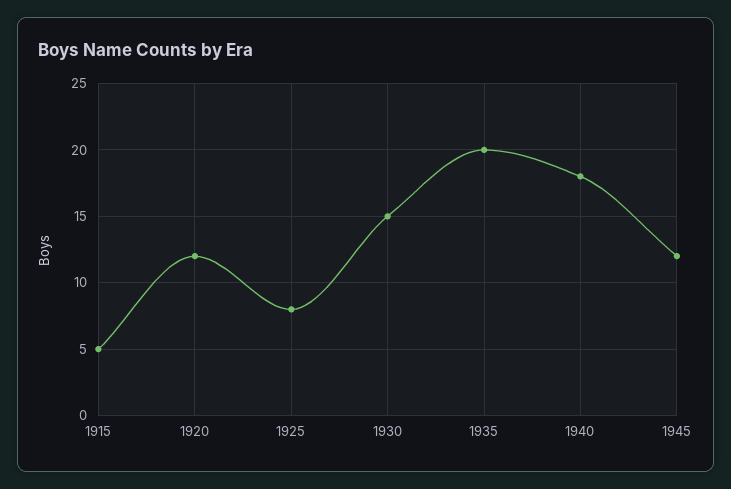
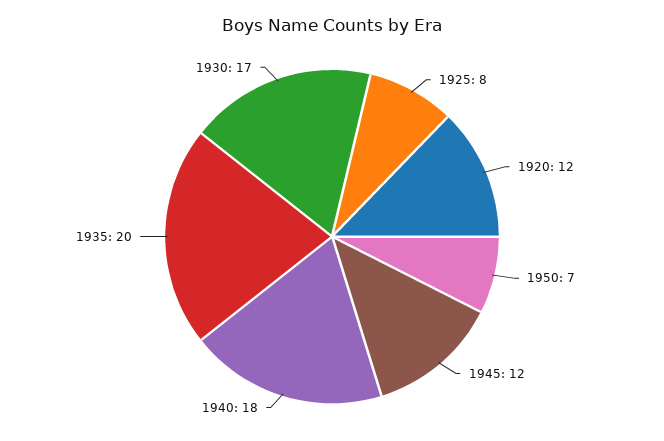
1915: 5 -> none
1930: 15 -> 17
1950: none -> 7

